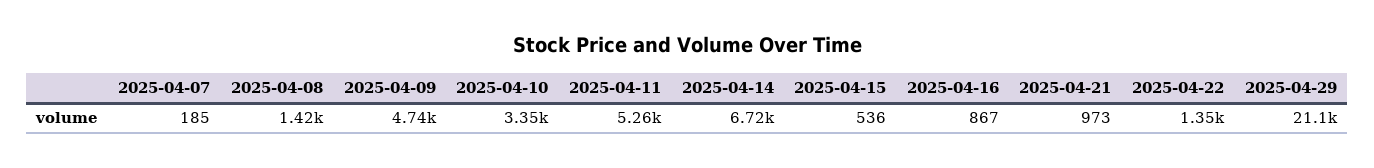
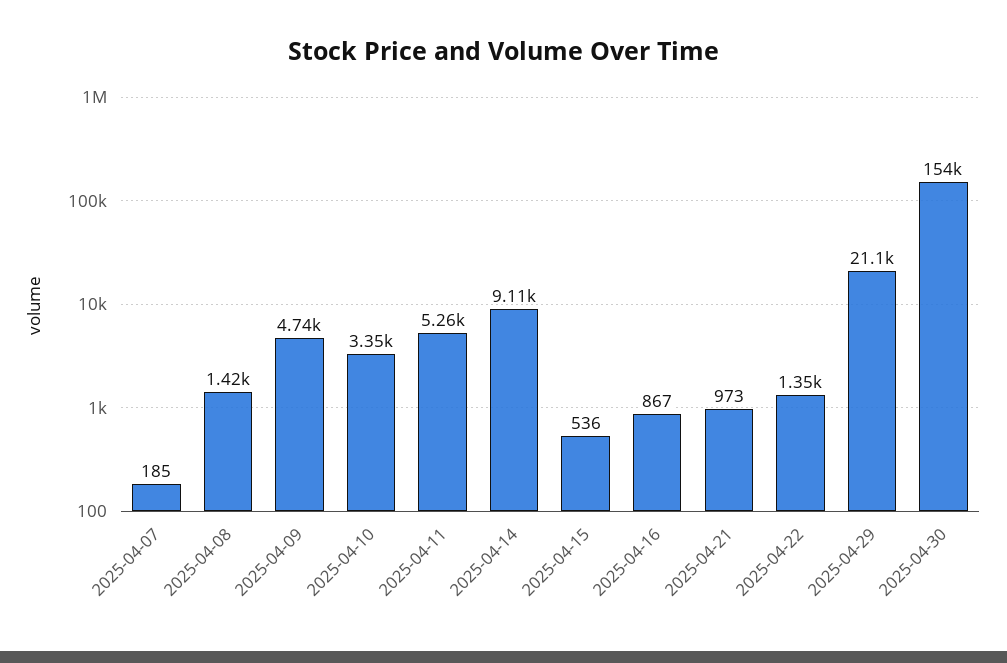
2025-04-14: 6720 -> 9110
2025-04-30: none -> 154000

